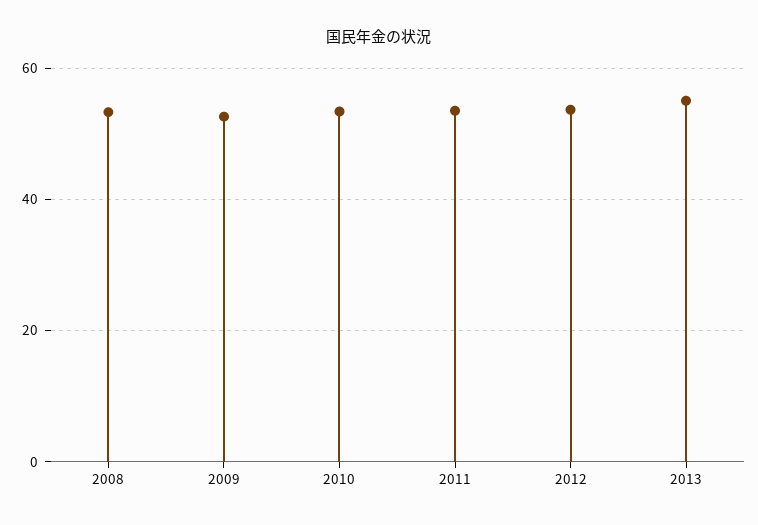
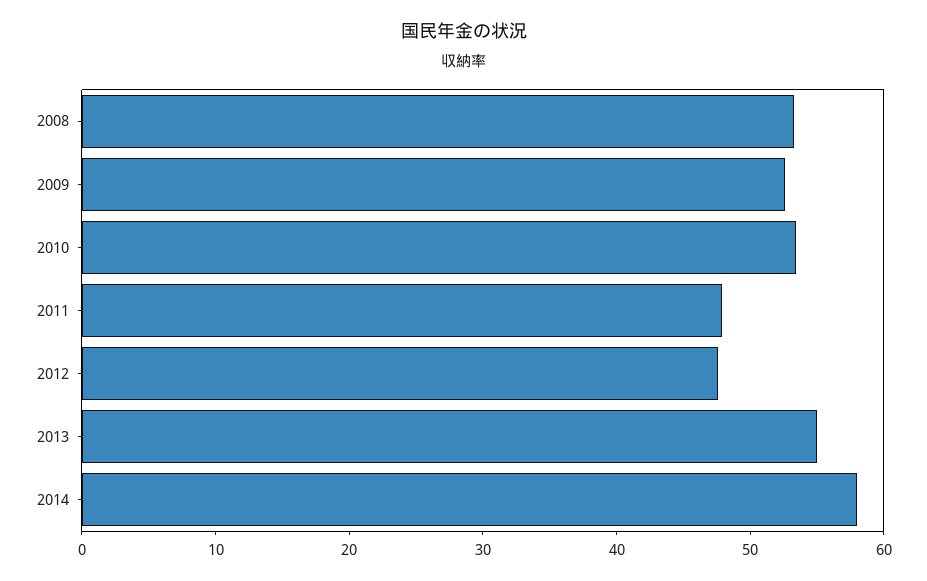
2011: 54 -> 48
2012: 54 -> 48
2014: none -> 58

